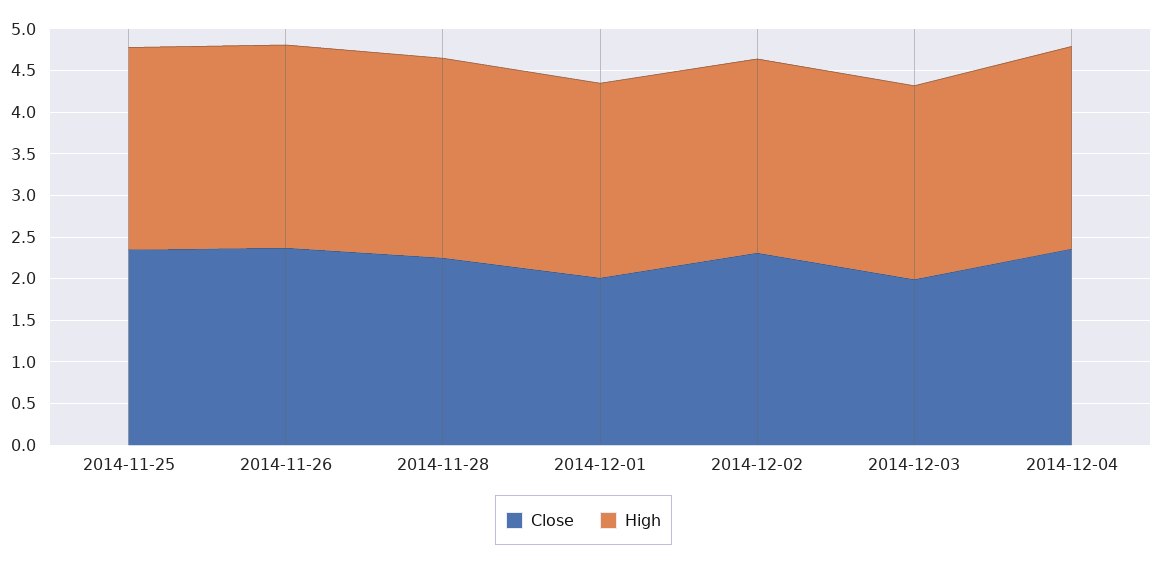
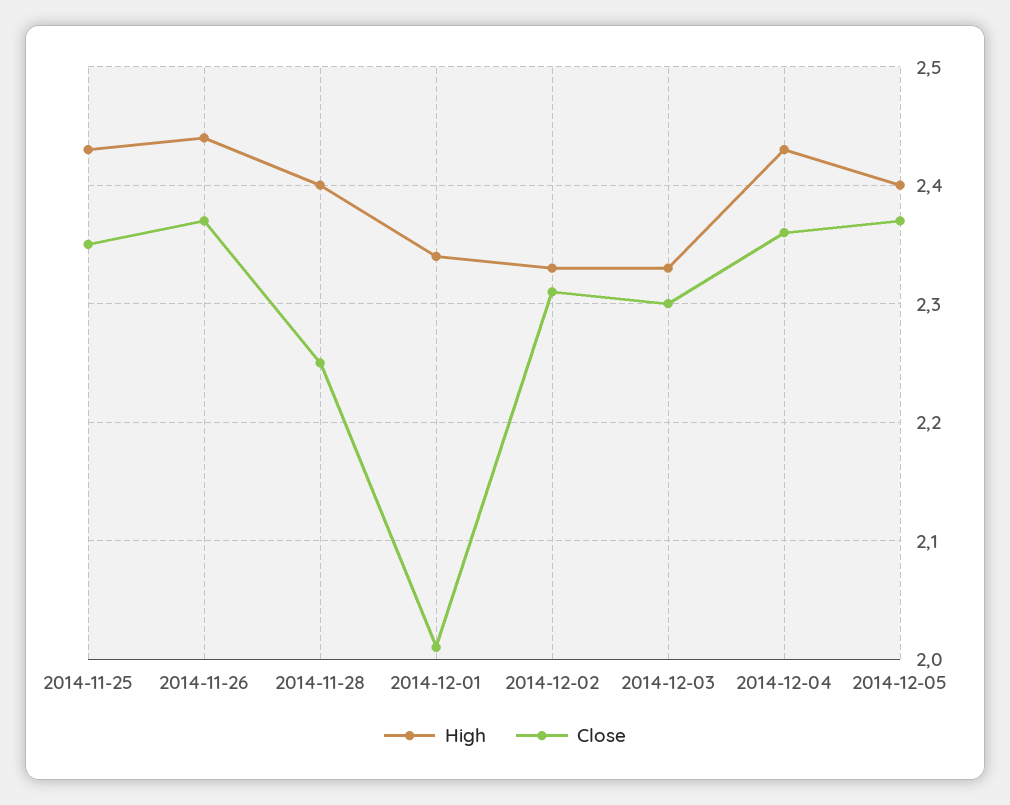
Close, 2014-12-03: 2 -> 2.3
High, 2014-12-05: none -> 2.4
Close, 2014-12-05: none -> 2.37

